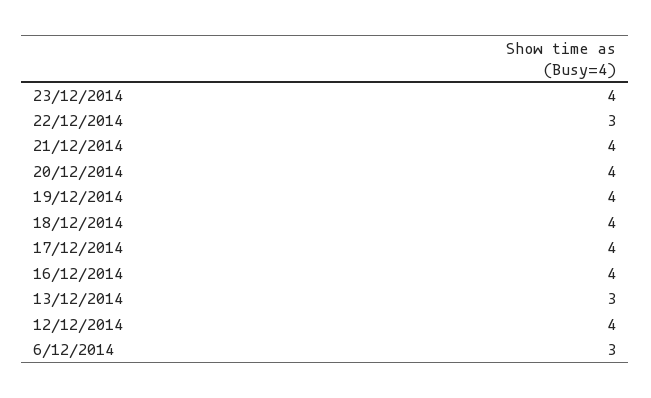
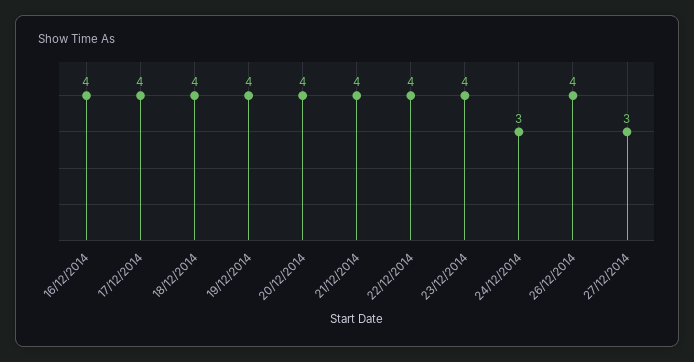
22/12/2014: 3 -> 4
13/12/2014: 3 -> none
12/12/2014: 4 -> none
6/12/2014: 3 -> none
24/12/2014: none -> 3
26/12/2014: none -> 4
27/12/2014: none -> 3

